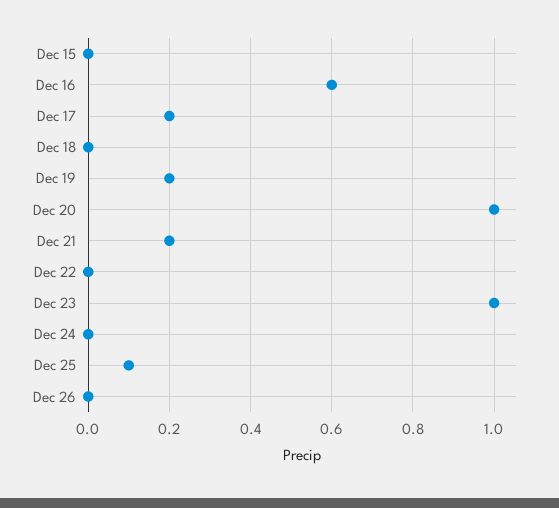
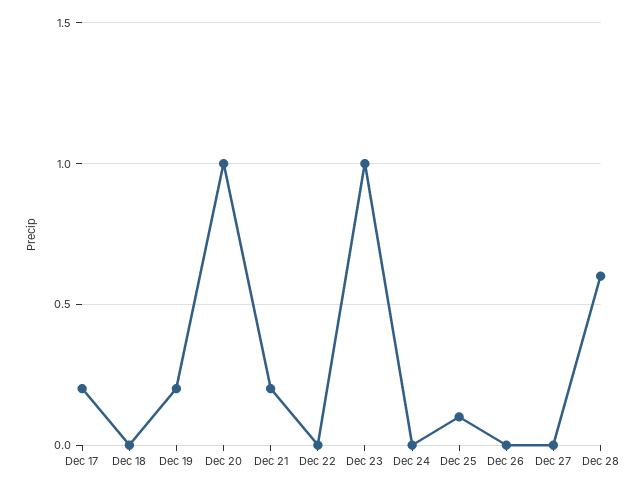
Dec 15: 0 -> none
Dec 16: 0.6 -> none
Dec 27: none -> 0
Dec 28: none -> 0.6

